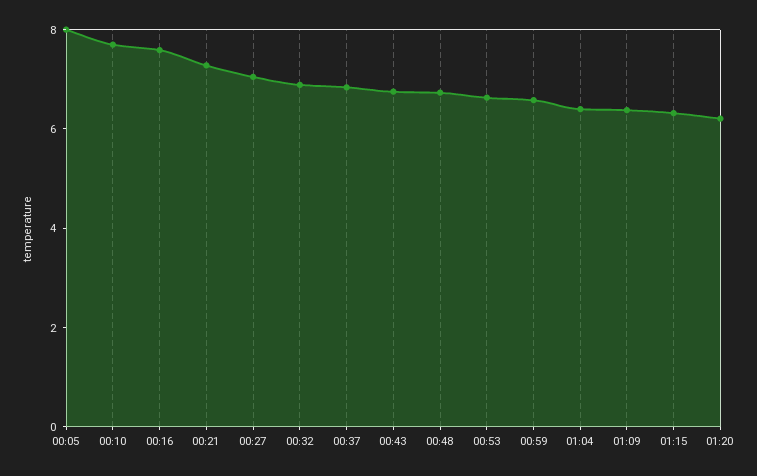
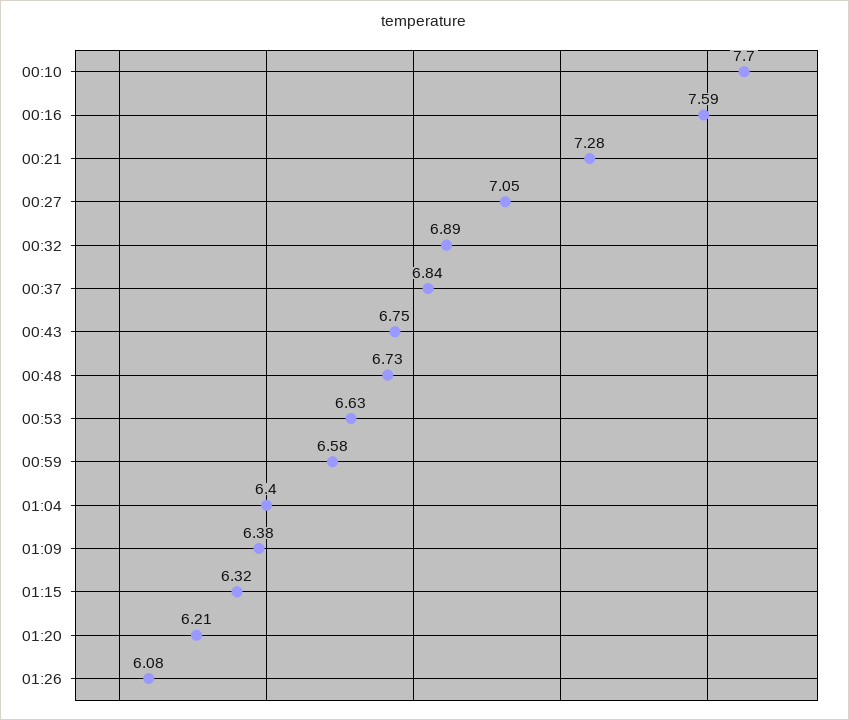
00:05: 8 -> none
01:26: none -> 6.08

